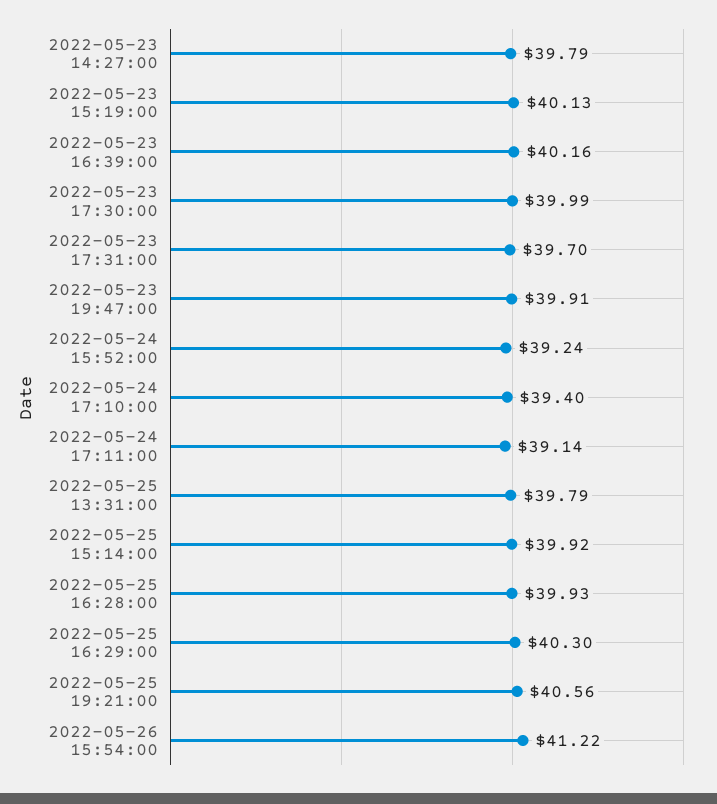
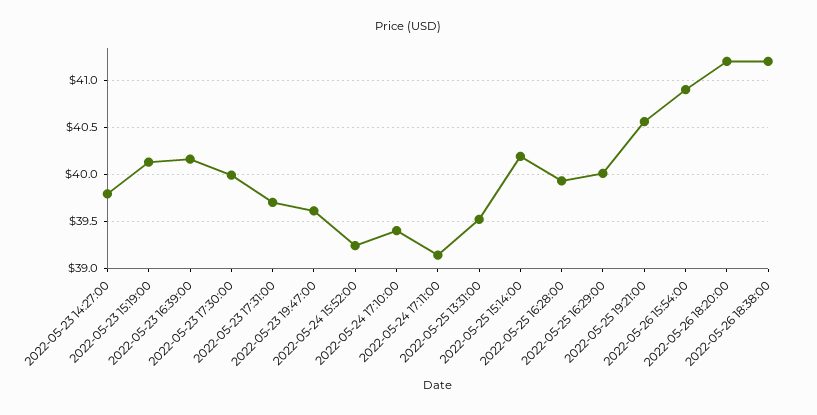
2022-05-23 19:47:00: 39.91 -> 39.6
2022-05-25 13:31:00: 39.79 -> 39.5
2022-05-25 15:14:00: 39.92 -> 40.2
2022-05-25 16:29:00: 40.3 -> 40
2022-05-26 15:54:00: 41.22 -> 40.9
2022-05-26 18:20:00: none -> 41.2
2022-05-26 18:38:00: none -> 41.2

